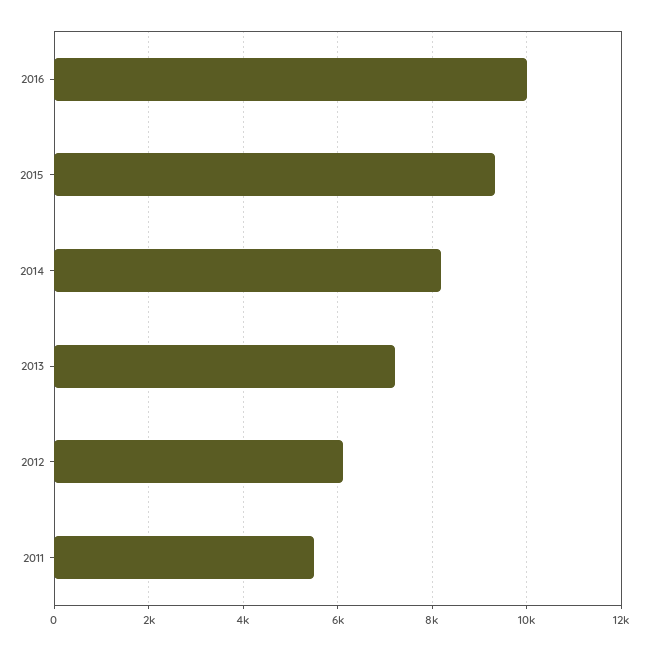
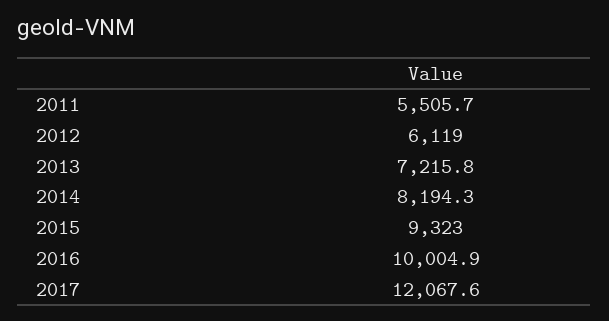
2017: none -> 12067.6

